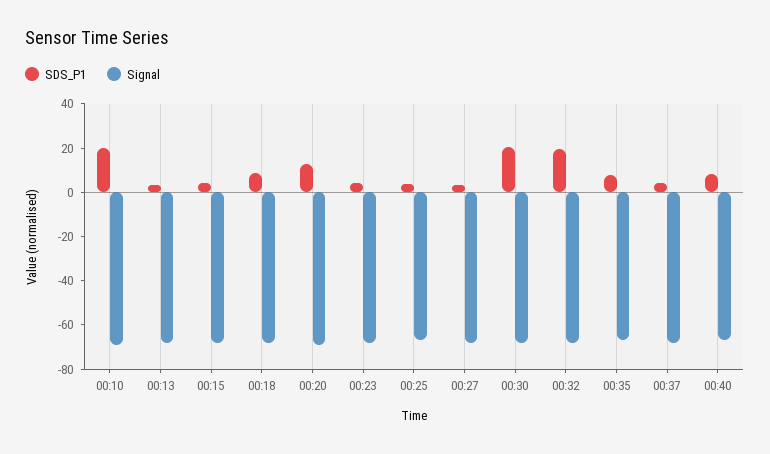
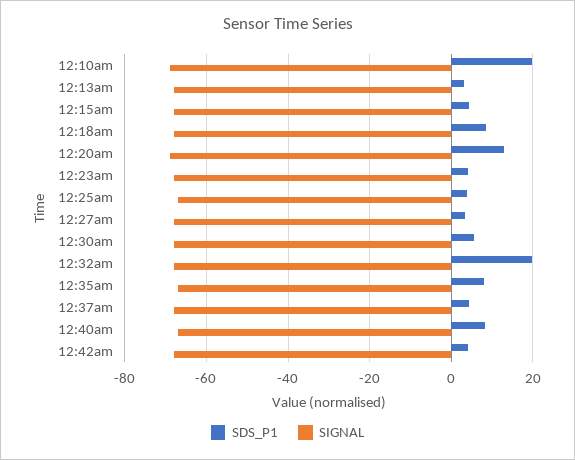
SDS_P1, 00:30: 20 -> 6
SDS_P1, 12:42am: none -> 4
Signal, 12:42am: none -> -68

